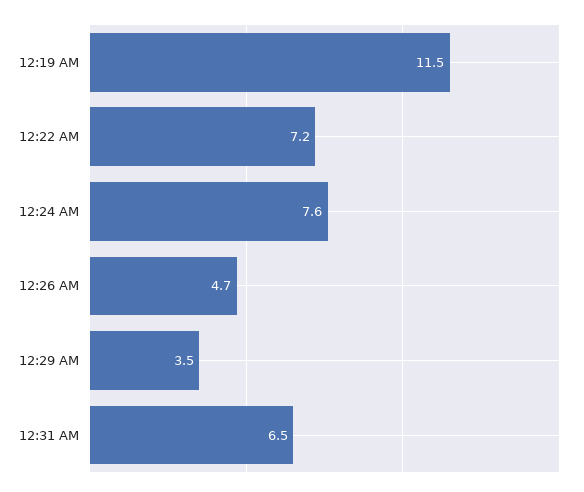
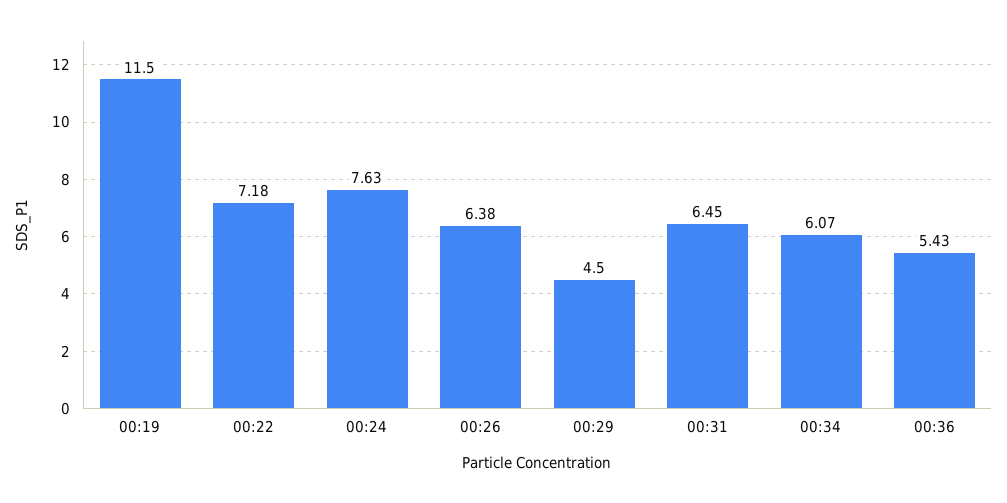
12:26 AM: 4.7 -> 6.38
12:29 AM: 3.5 -> 4.5
00:34: none -> 6.07
00:36: none -> 5.43

